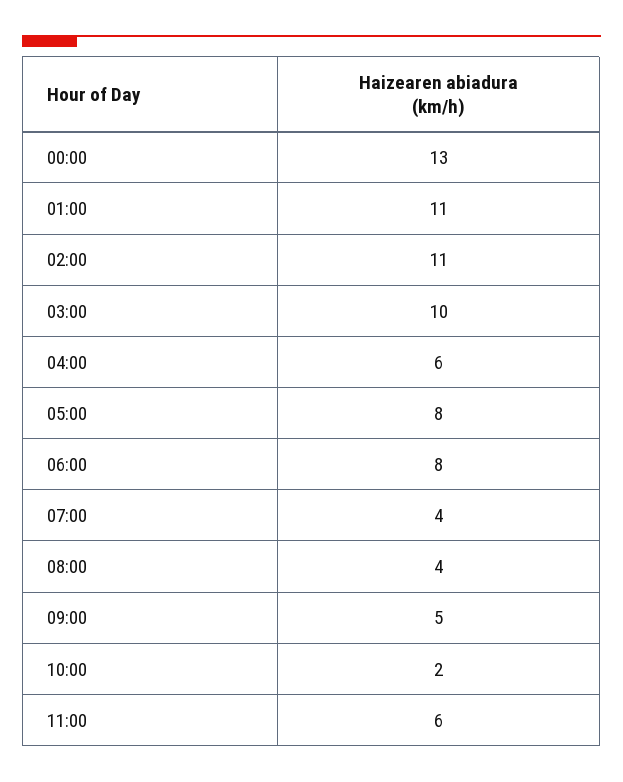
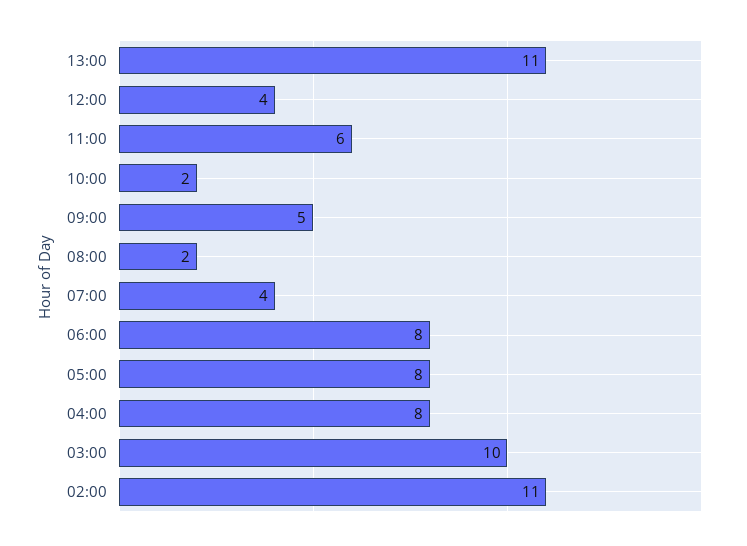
00:00: 13 -> none
01:00: 11 -> none
04:00: 6 -> 8
08:00: 4 -> 2
13:00: none -> 11
12:00: none -> 4

